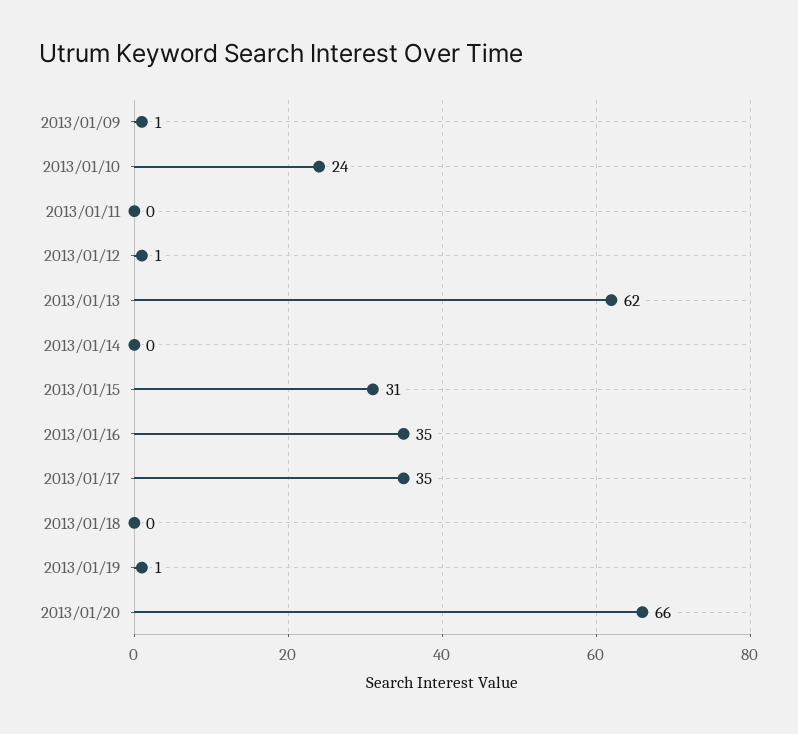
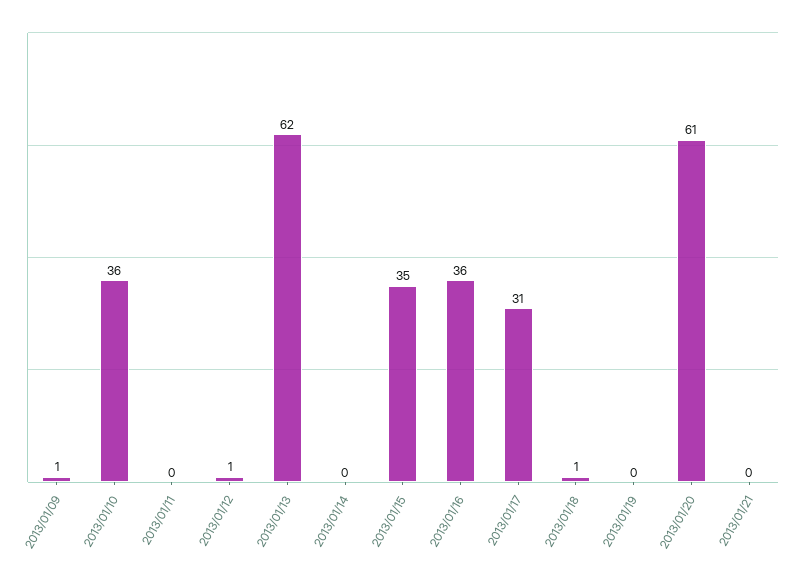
2013/01/10: 24 -> 36
2013/01/15: 31 -> 35
2013/01/16: 35 -> 36
2013/01/17: 35 -> 31
2013/01/18: 0 -> 1
2013/01/19: 1 -> 0
2013/01/20: 66 -> 61
2013/01/21: none -> 0

